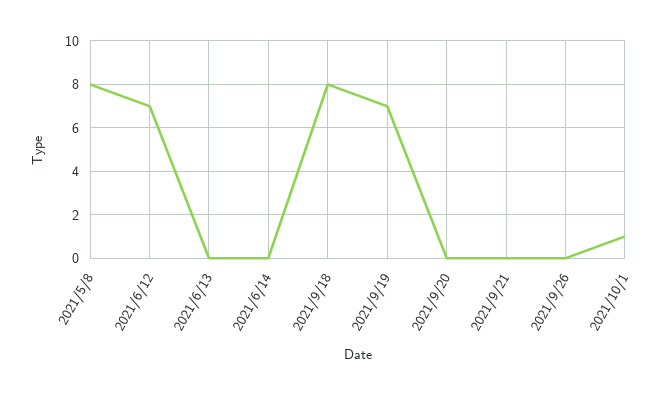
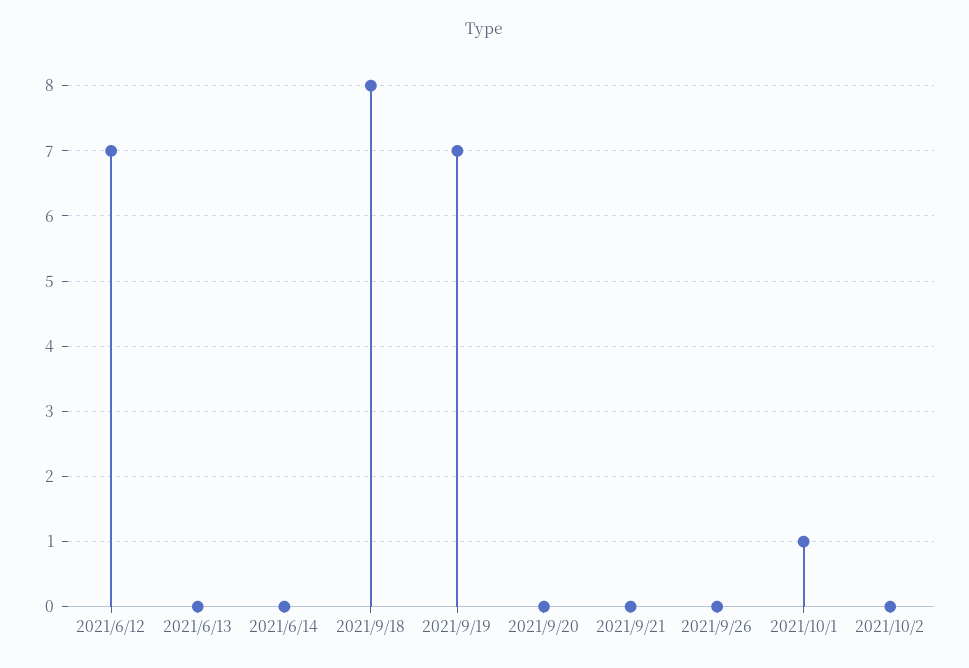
2021/5/8: 8 -> none
2021/10/2: none -> 0

